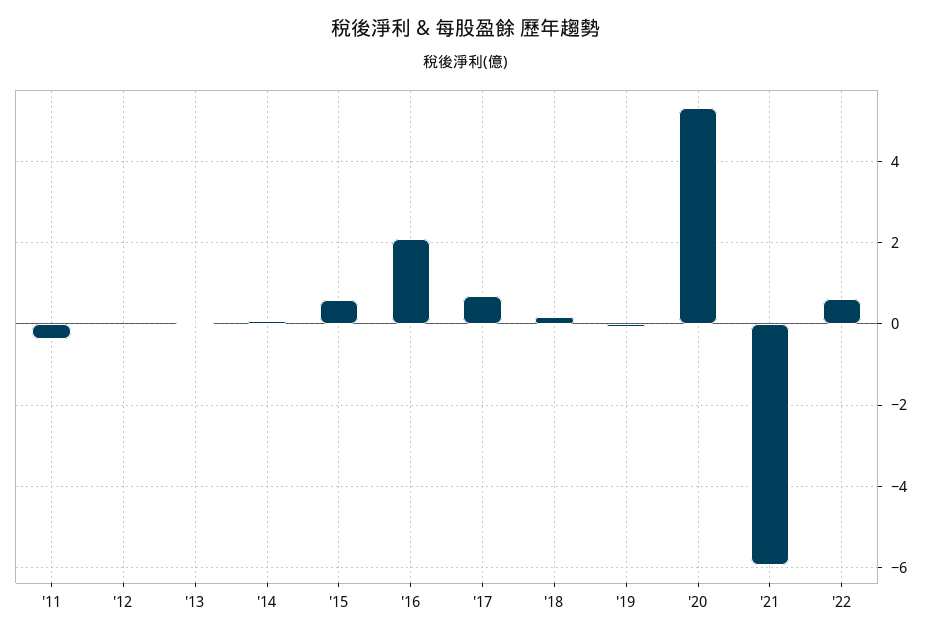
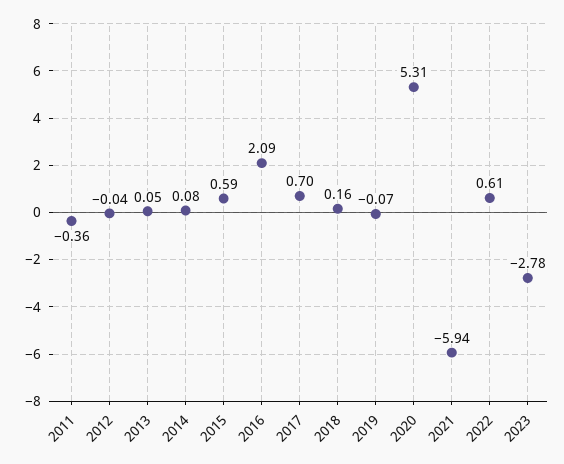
2023: none -> -2.78

